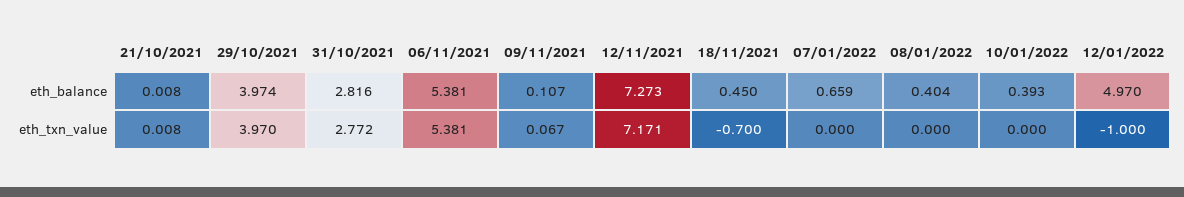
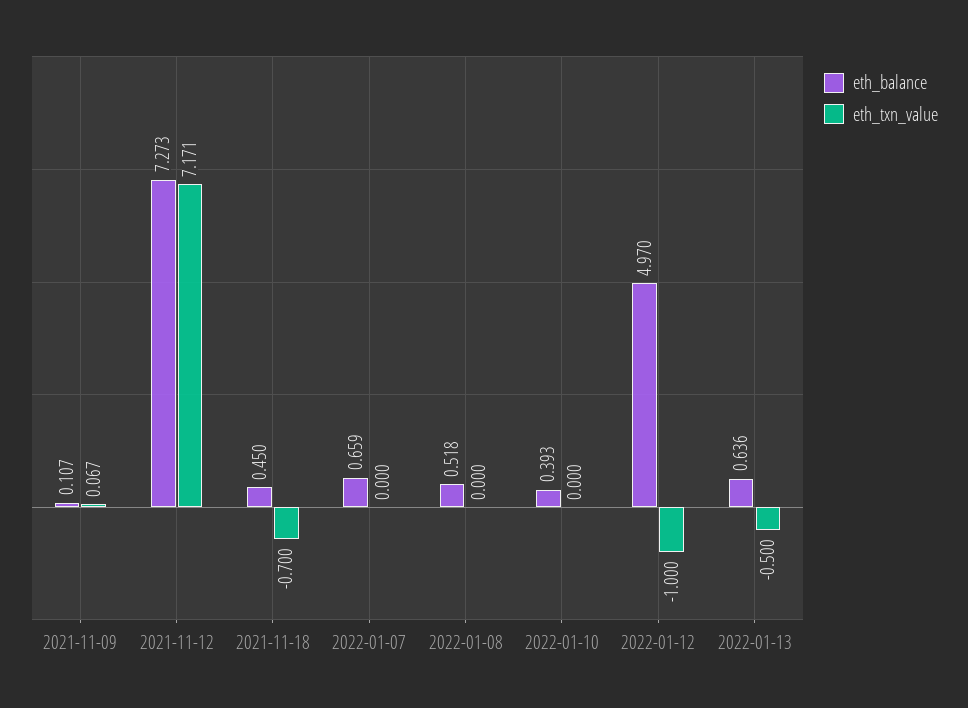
eth_balance, 21/10/2021: 0.008 -> none
eth_balance, 29/10/2021: 3.974 -> none
eth_balance, 31/10/2021: 2.816 -> none
eth_balance, 06/11/2021: 5.381 -> none
eth_balance, 08/01/2022: 0.404 -> 0.518
eth_txn_value, 21/10/2021: 0.008 -> none
eth_txn_value, 29/10/2021: 3.97 -> none
eth_txn_value, 31/10/2021: 2.772 -> none
eth_txn_value, 06/11/2021: 5.381 -> none
eth_balance, 2022-01-13: none -> 0.636
eth_txn_value, 2022-01-13: none -> -0.5

